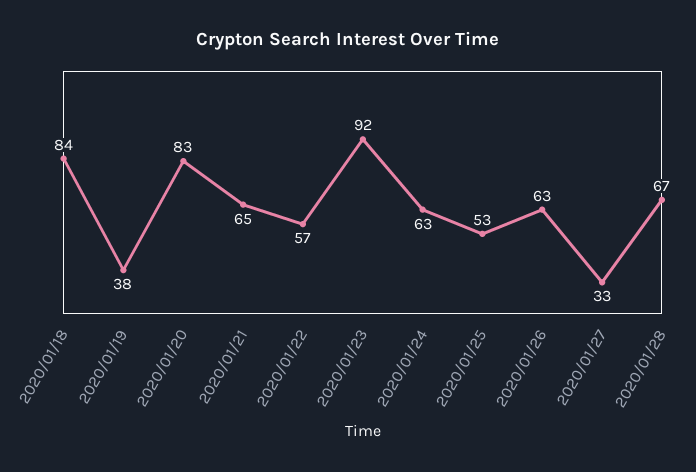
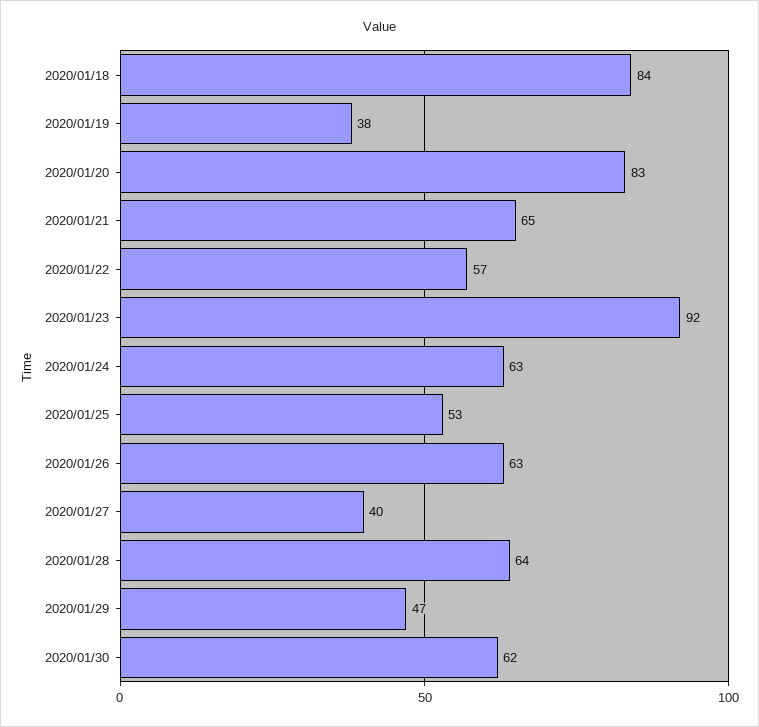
2020/01/27: 33 -> 40
2020/01/28: 67 -> 64
2020/01/29: none -> 47
2020/01/30: none -> 62

